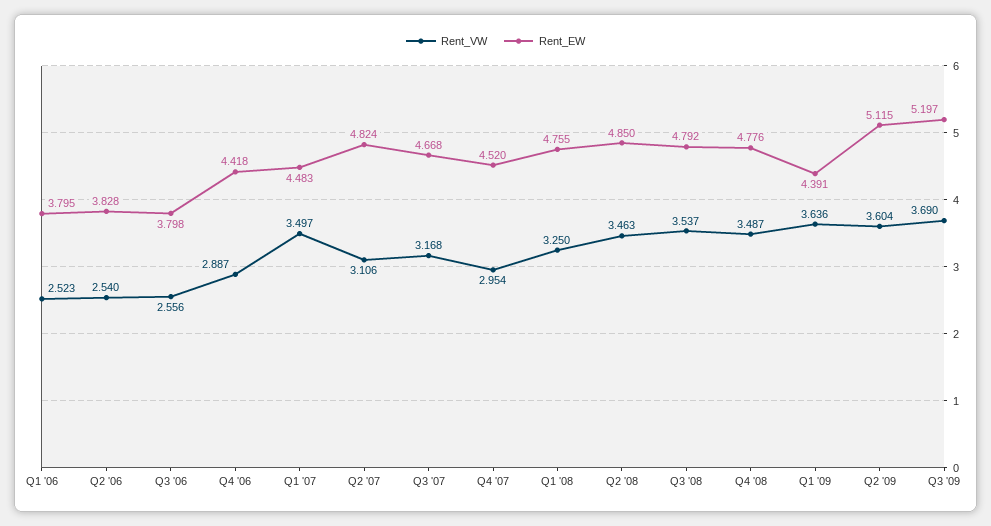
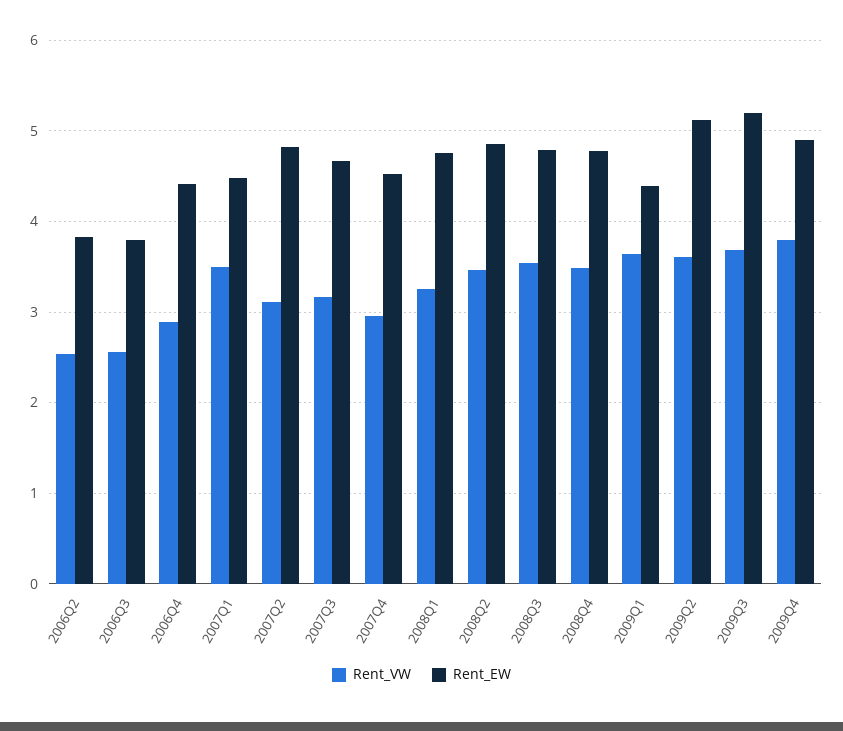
Rent_VW, Q1 '06: 2.523 -> none
Rent_EW, Q1 '06: 3.795 -> none
Rent_VW, 2009Q4: none -> 3.8
Rent_EW, 2009Q4: none -> 4.9

